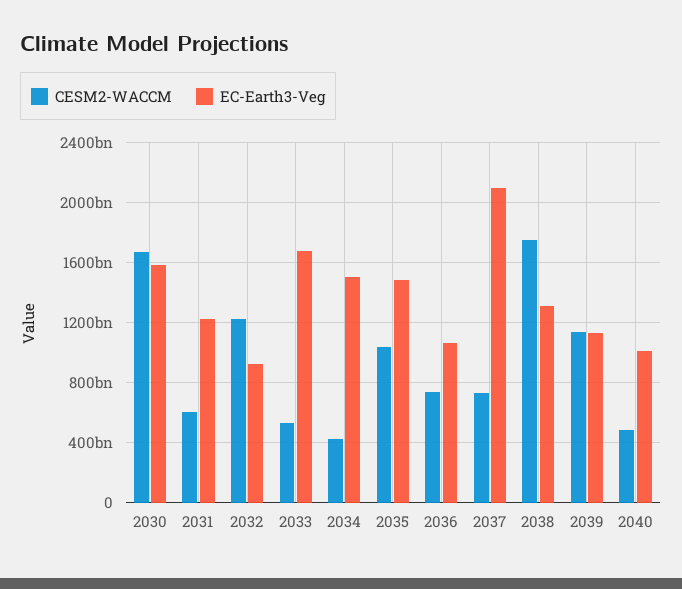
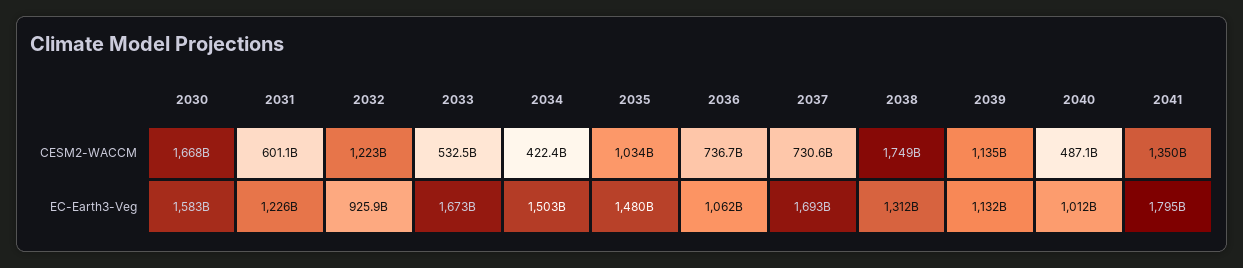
EC-Earth3-Veg, 2037: 2100000000000 -> 1693000000000
CESM2-WACCM, 2041: none -> 1350000000000
EC-Earth3-Veg, 2041: none -> 1795000000000

